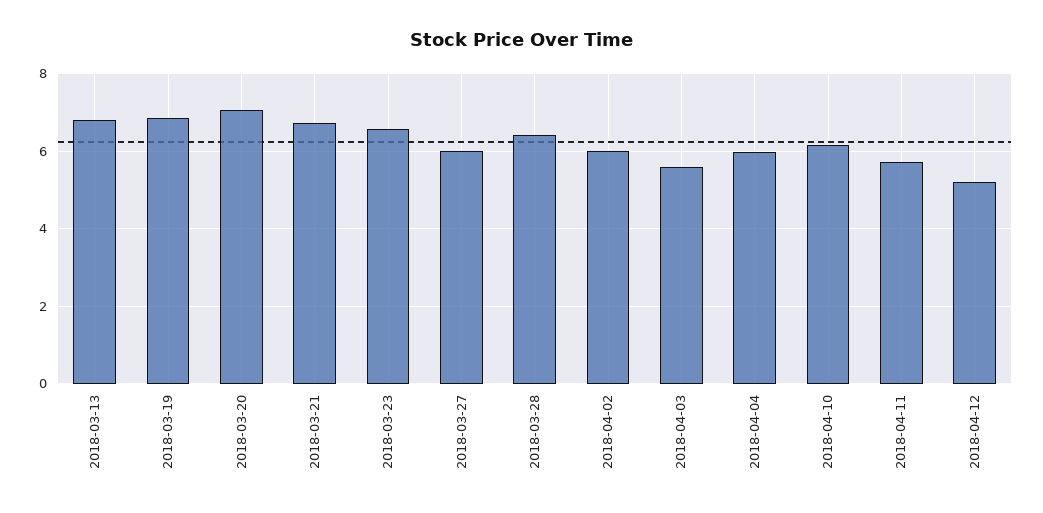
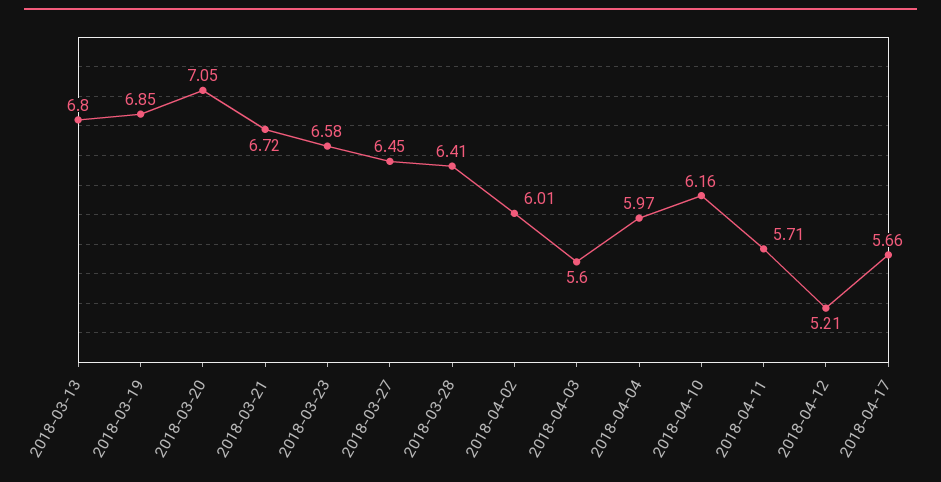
2018-03-27: 6 -> 6.45
2018-04-17: none -> 5.66

